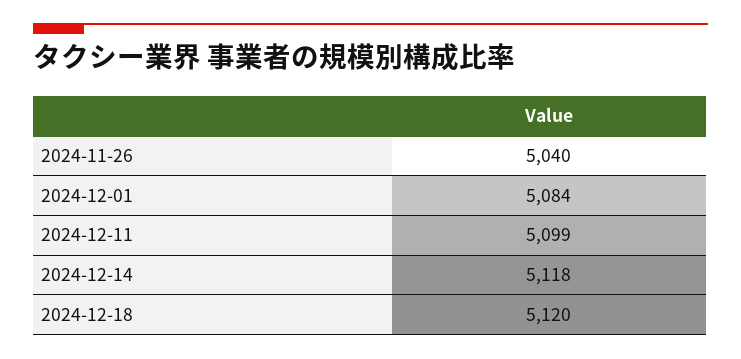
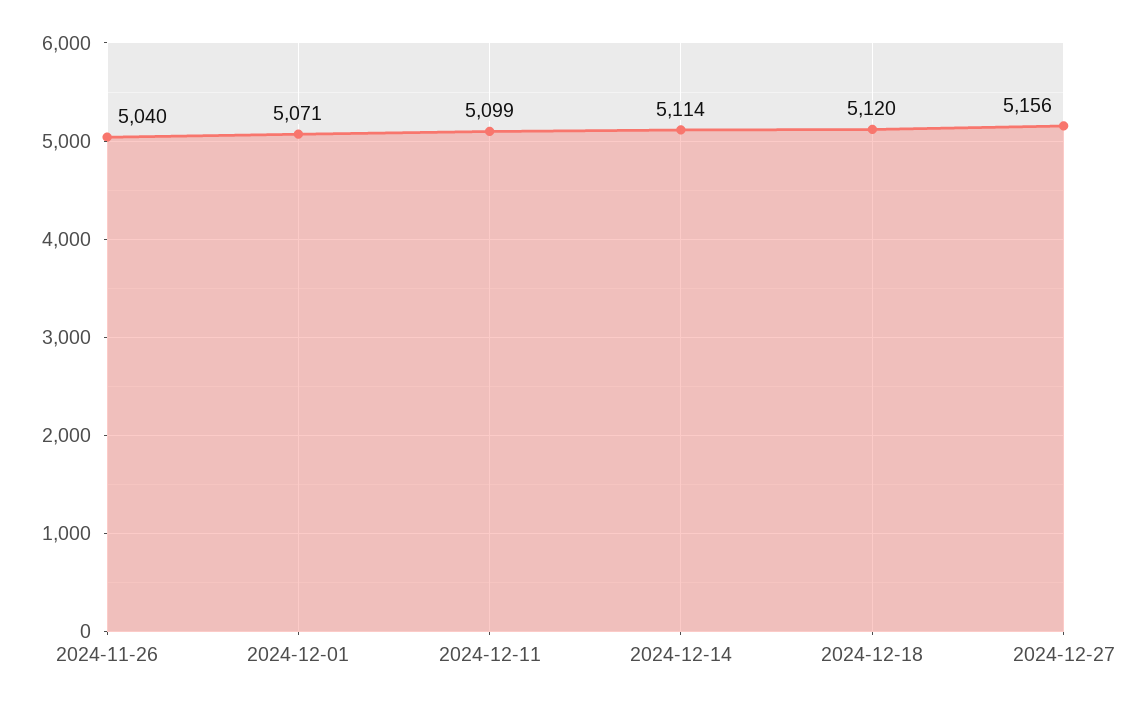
2024-12-01: 5084 -> 5071
2024-12-14: 5118 -> 5114
2024-12-27: none -> 5156

